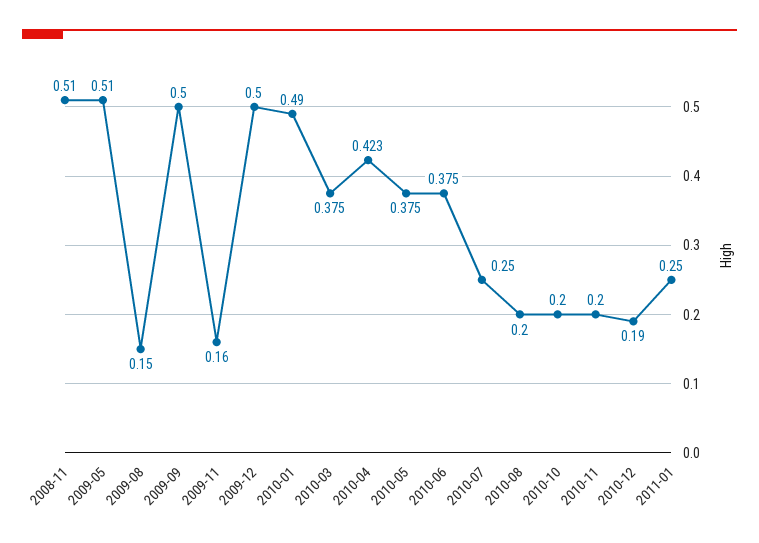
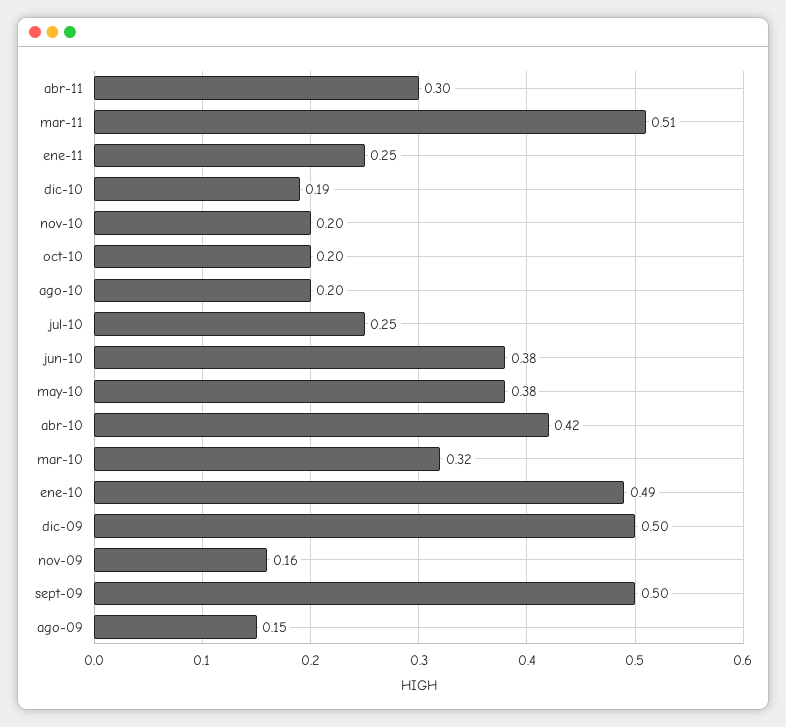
2008-11: 0.51 -> none
2009-05: 0.51 -> none
2010-03: 0.375 -> 0.32
abr-11: none -> 0.3
mar-11: none -> 0.51

